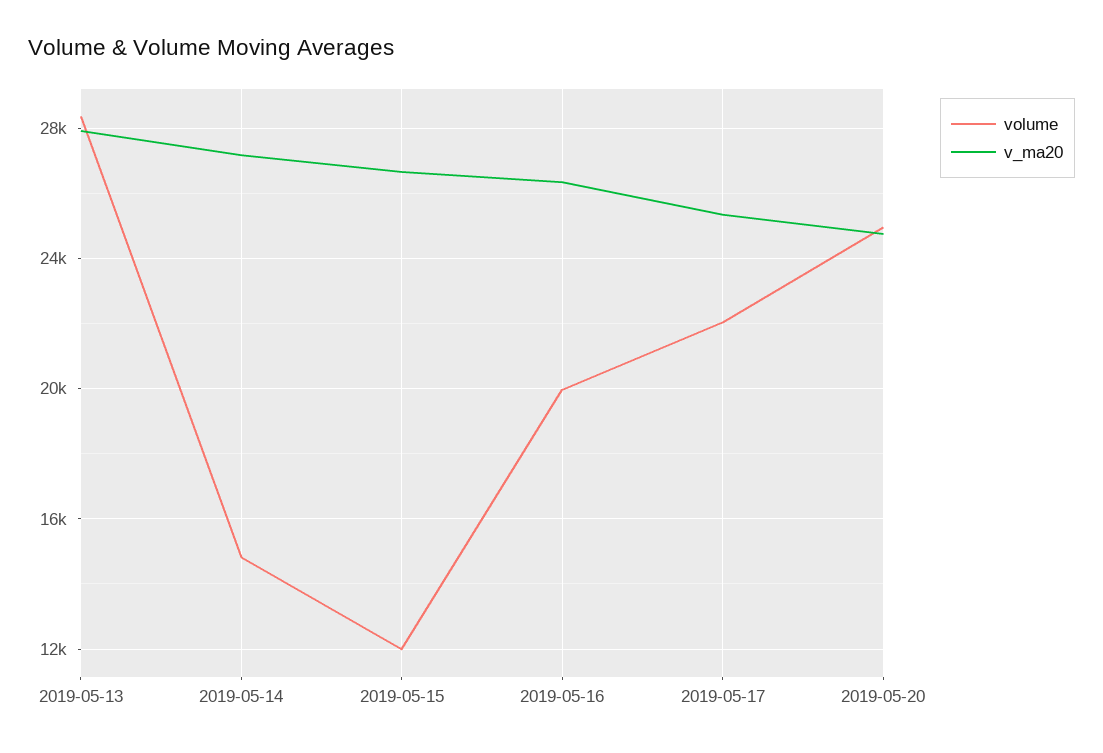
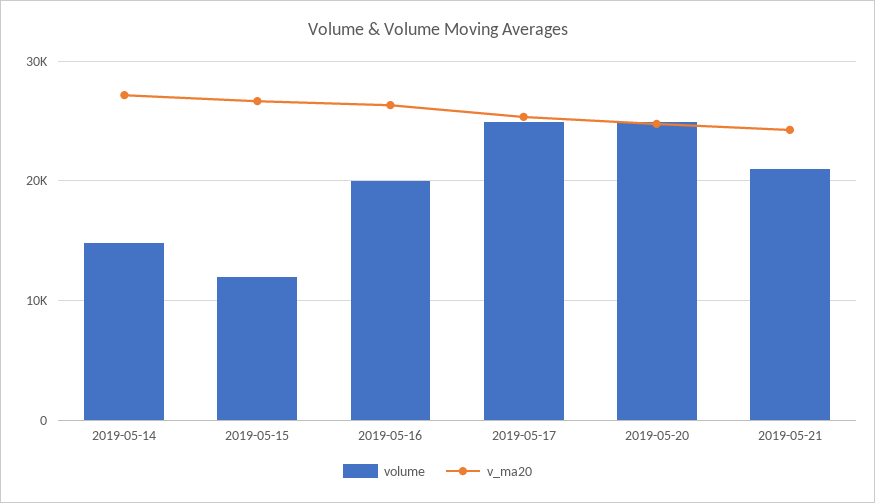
volume, 2019-05-13: 28500 -> none
v_ma20, 2019-05-13: 28000 -> none
volume, 2019-05-17: 22000 -> 25000
volume, 2019-05-21: none -> 21000
v_ma20, 2019-05-21: none -> 24000

